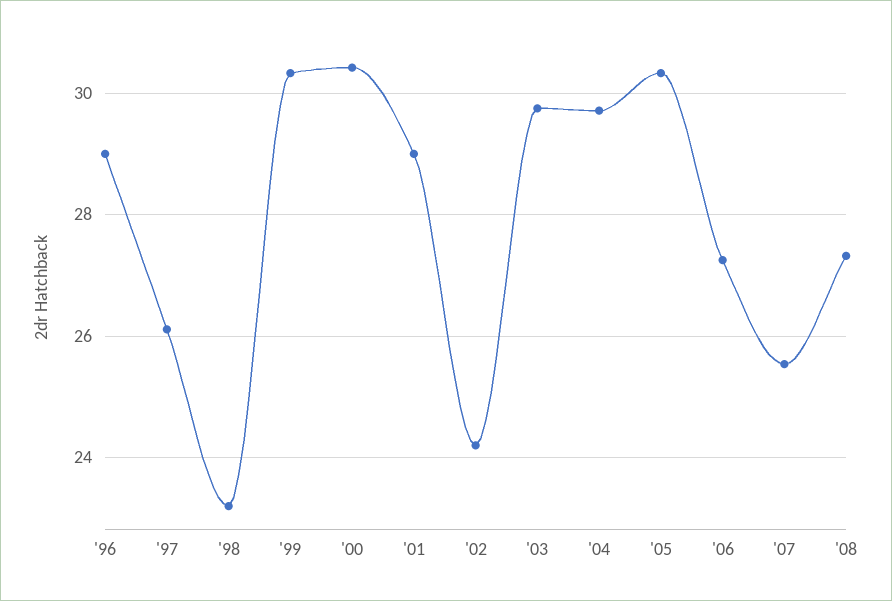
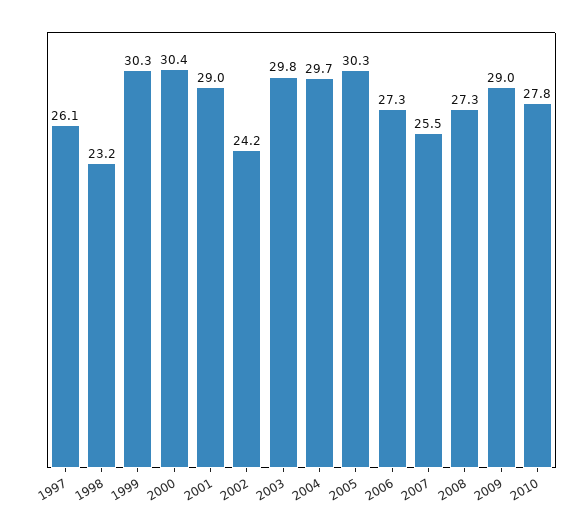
'96: 29 -> none
2009: none -> 29
2010: none -> 27.8

